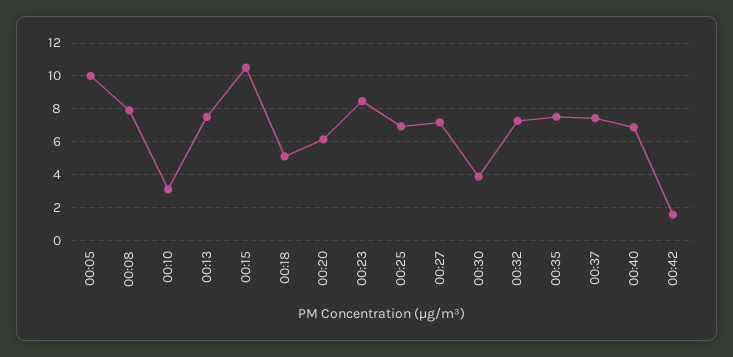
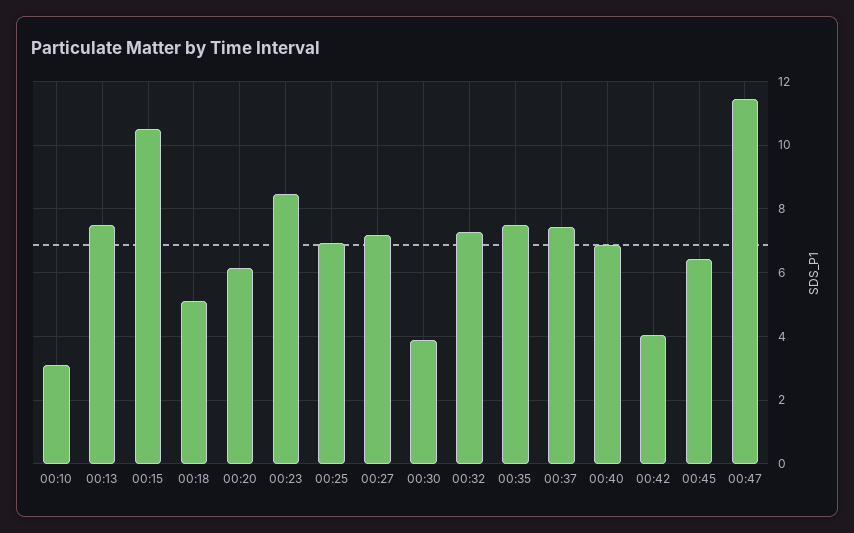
00:05: 10 -> none
00:08: 8 -> none
00:42: 1.5 -> 4
00:45: none -> 6.4
00:47: none -> 11.4

